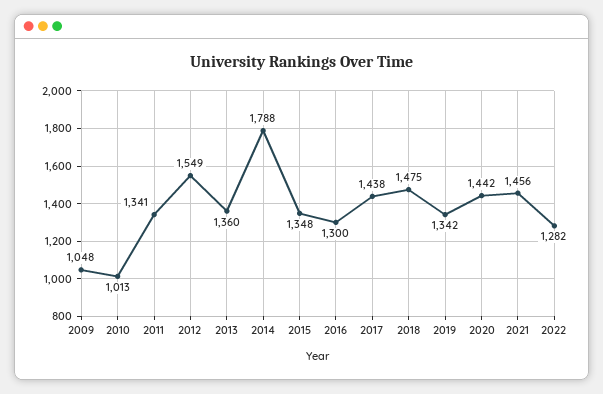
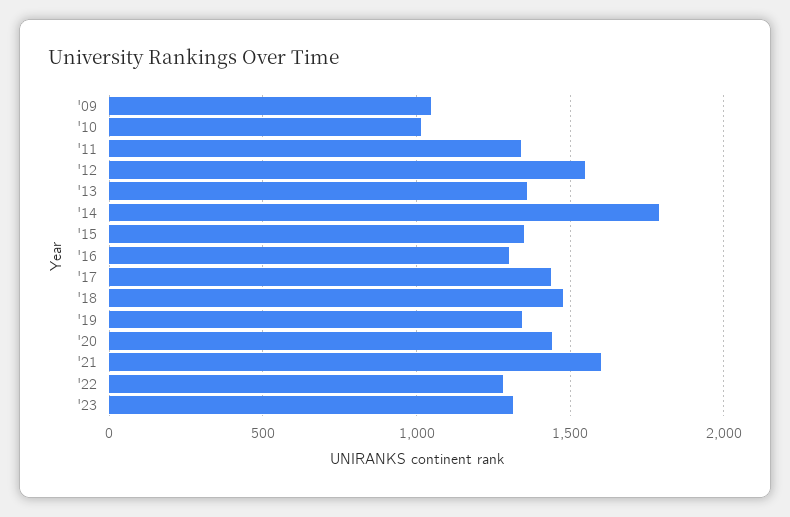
2021: 1456 -> 1600
'23: none -> 1300

